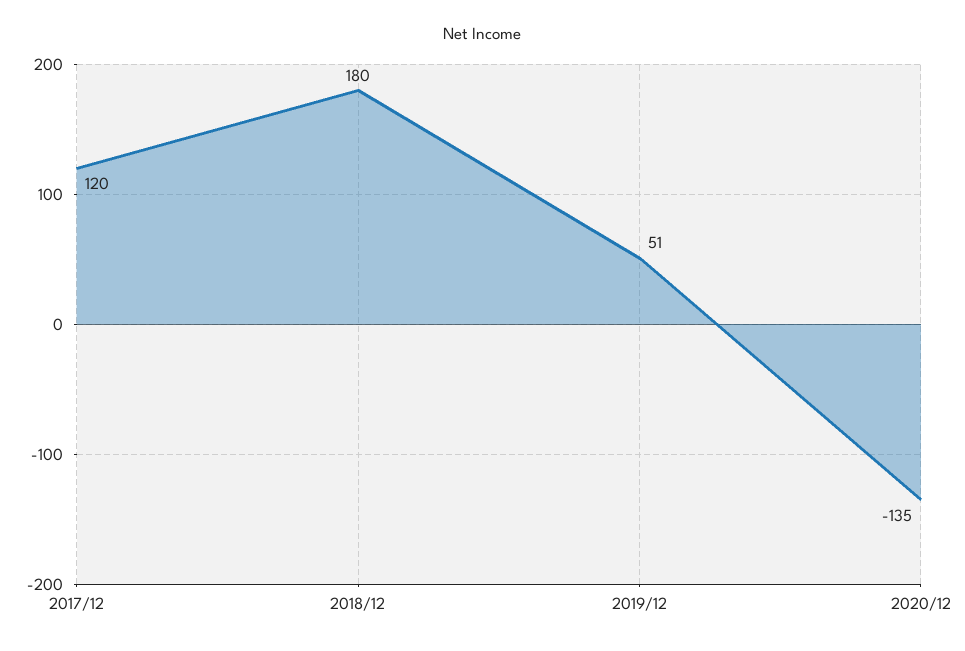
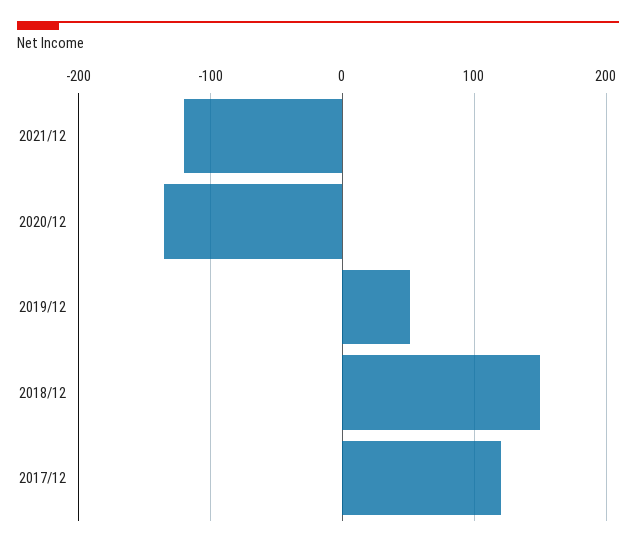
2018/12: 180 -> 150
2021/12: none -> -120

